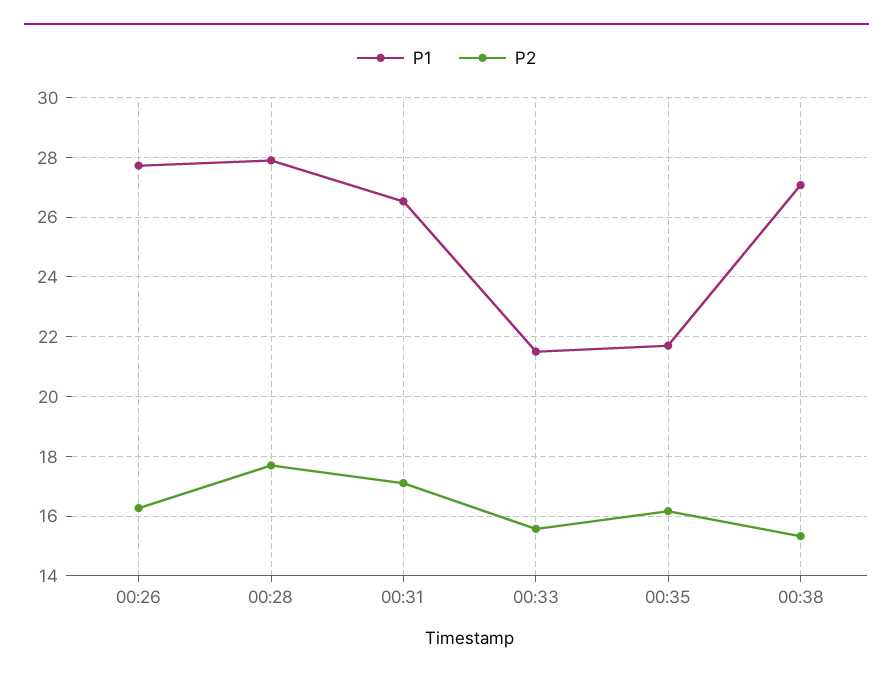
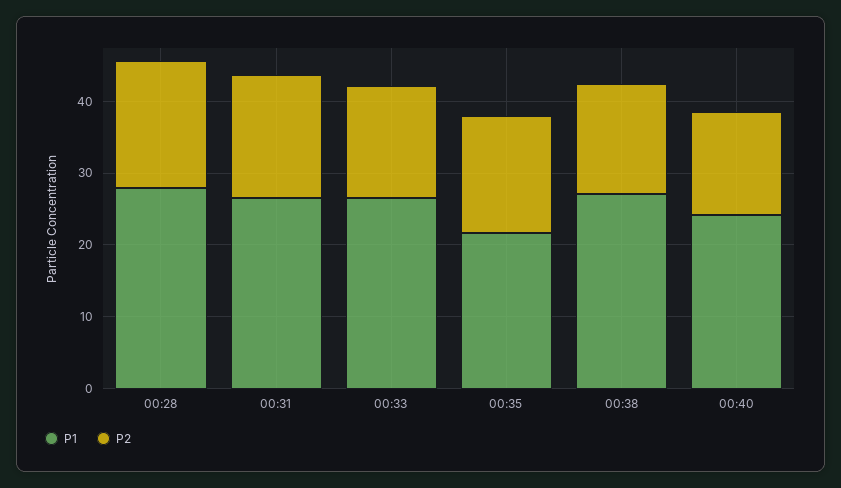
P1, 00:26: 27.75 -> none
P2, 00:26: 16.25 -> none
P1, 00:33: 21.5 -> 26
P1, 00:40: none -> 24
P2, 00:40: none -> 14

